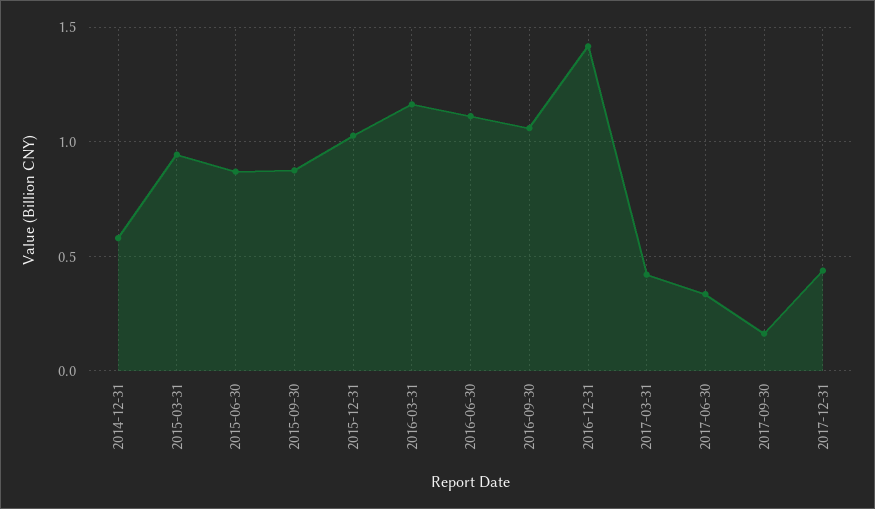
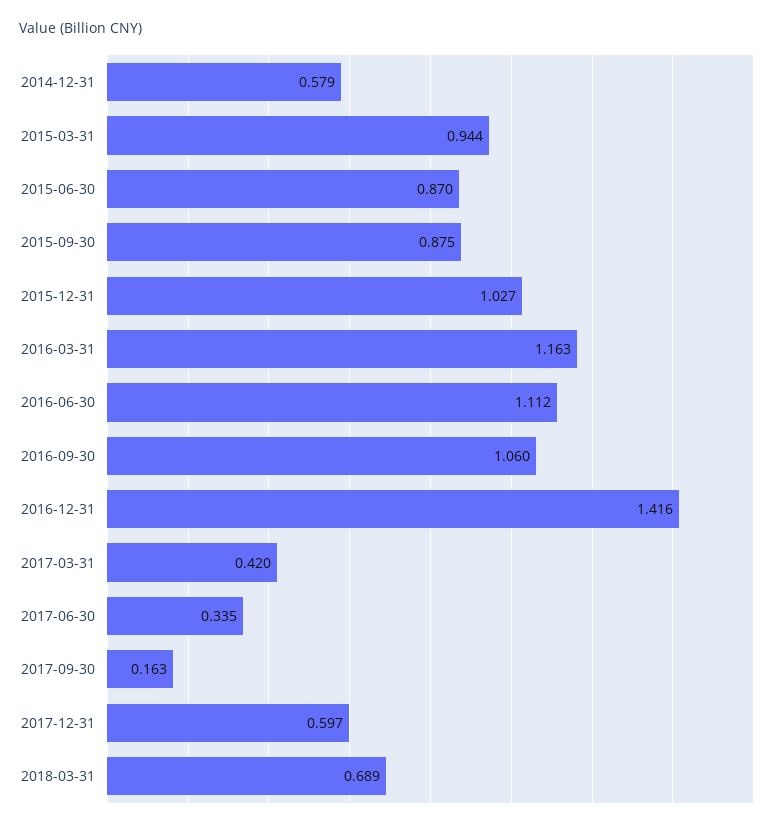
2017-12-31: 0.45 -> 0.597
2018-03-31: none -> 0.689

